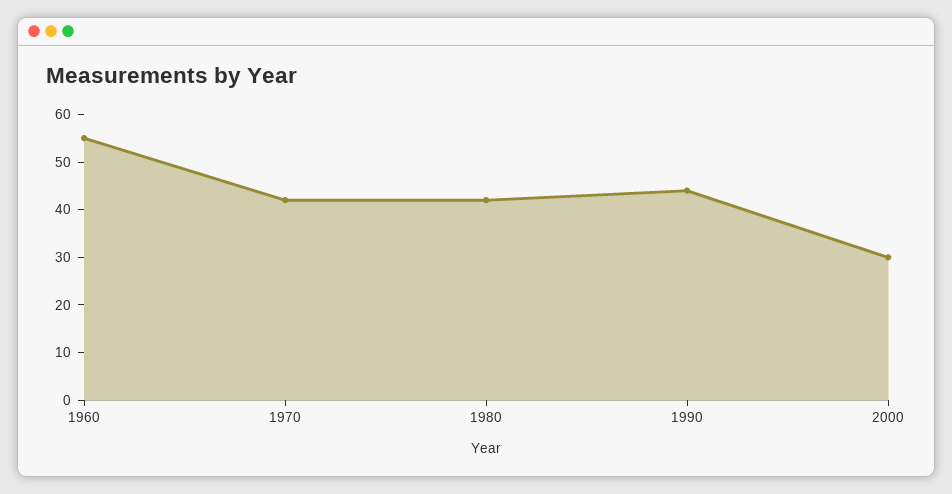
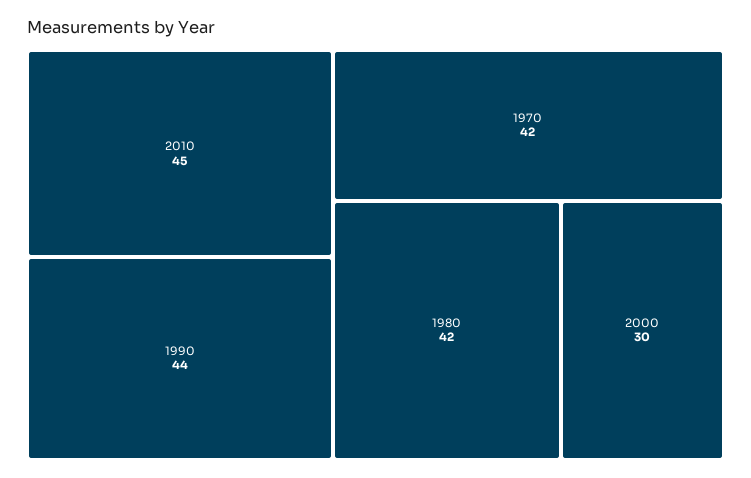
1960: 55 -> none
2010: none -> 45

